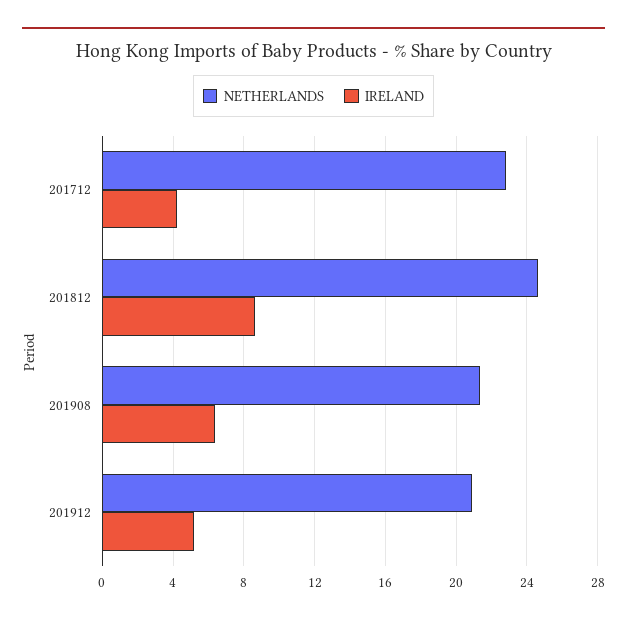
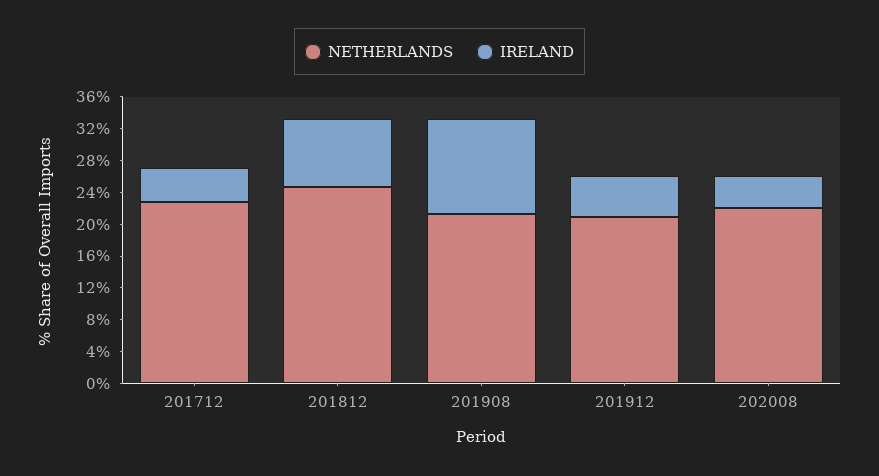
IRELAND, 201908: 6.5 -> 12
NETHERLANDS, 202008: none -> 22
IRELAND, 202008: none -> 4

